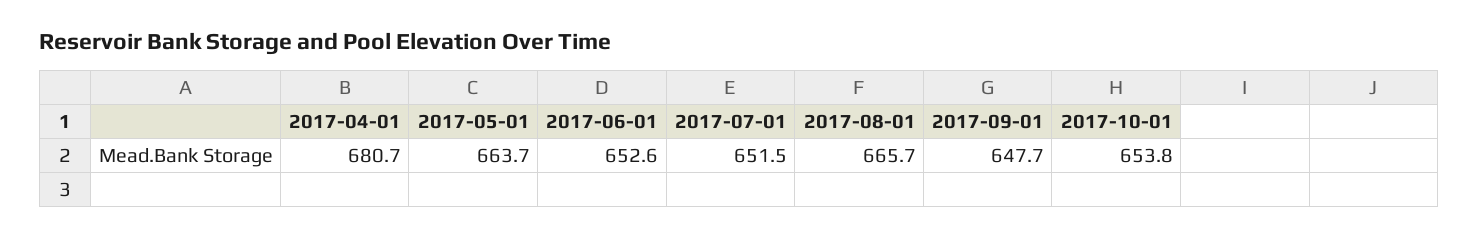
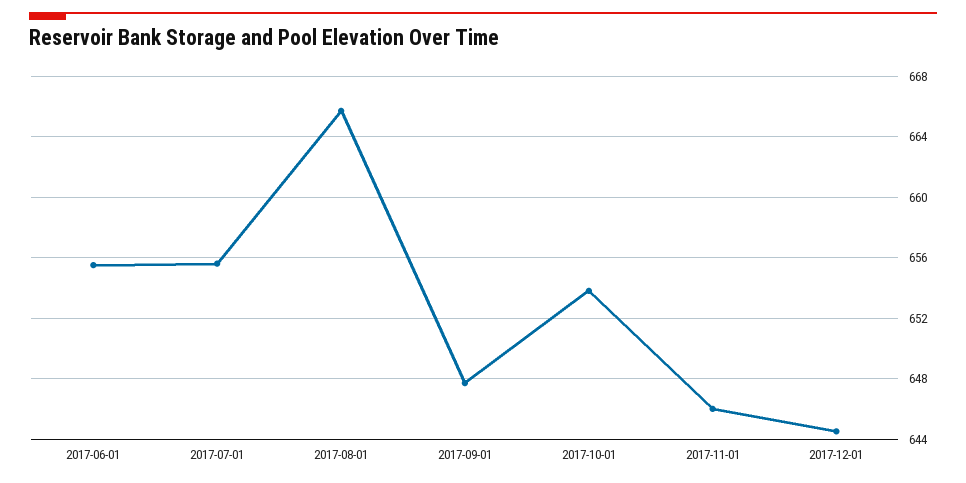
2017-04-01: 680.7 -> none
2017-05-01: 663.7 -> none
2017-06-01: 652.6 -> 655.5
2017-07-01: 651.5 -> 655.5
2017-11-01: none -> 646
2017-12-01: none -> 644.5

